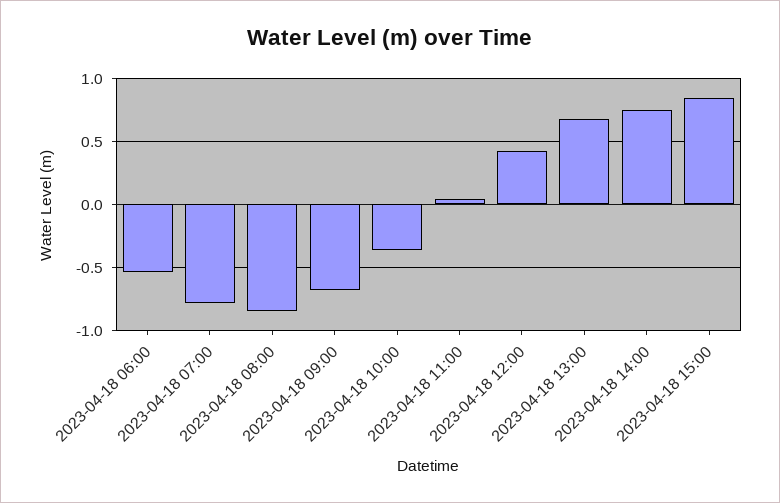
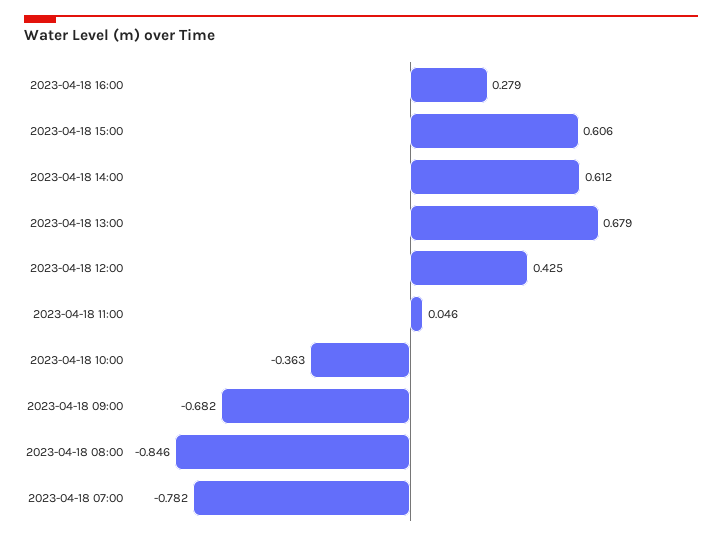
2023-04-18 06:00: -0.55 -> none
2023-04-18 14:00: 0.75 -> 0.612
2023-04-18 15:00: 0.85 -> 0.606
2023-04-18 16:00: none -> 0.279

